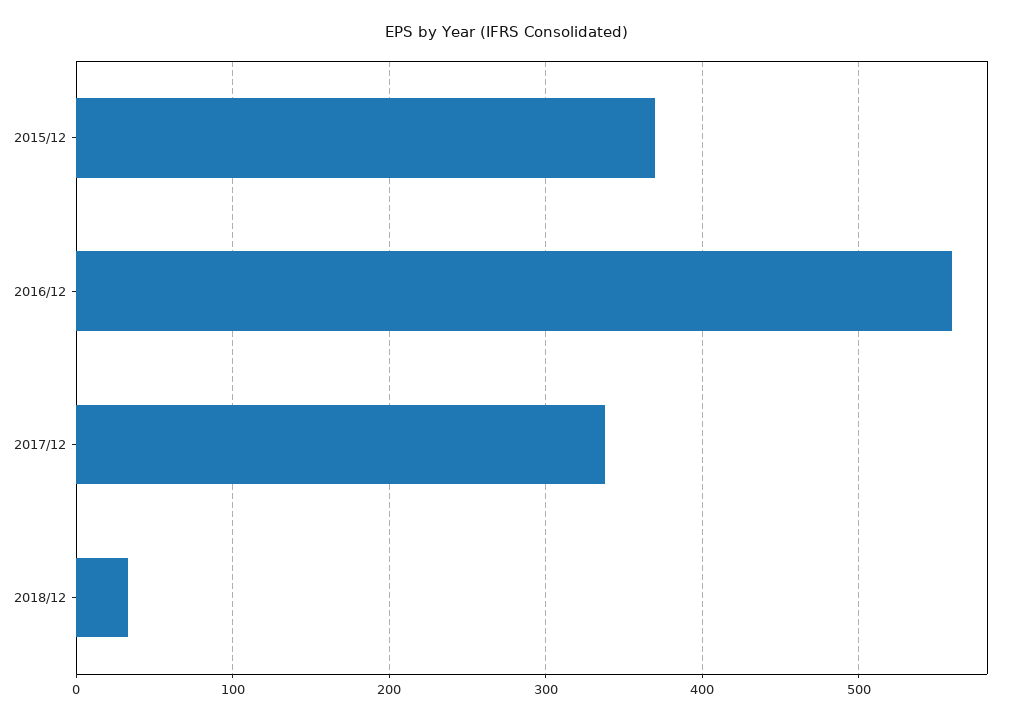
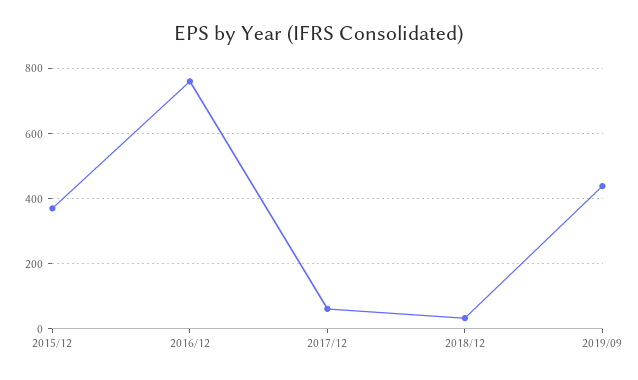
2016/12: 560 -> 760
2017/12: 340 -> 60
2019/09: none -> 440

